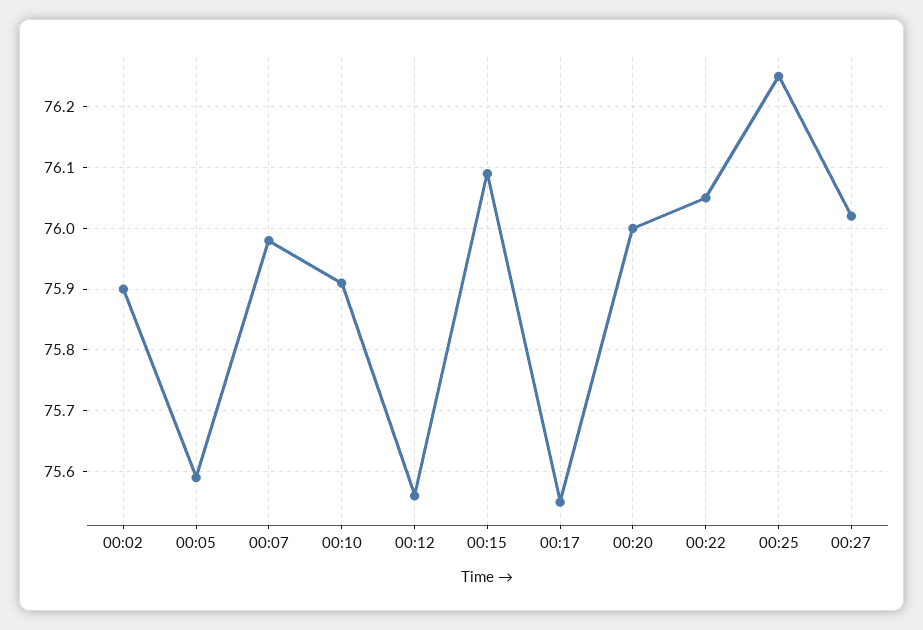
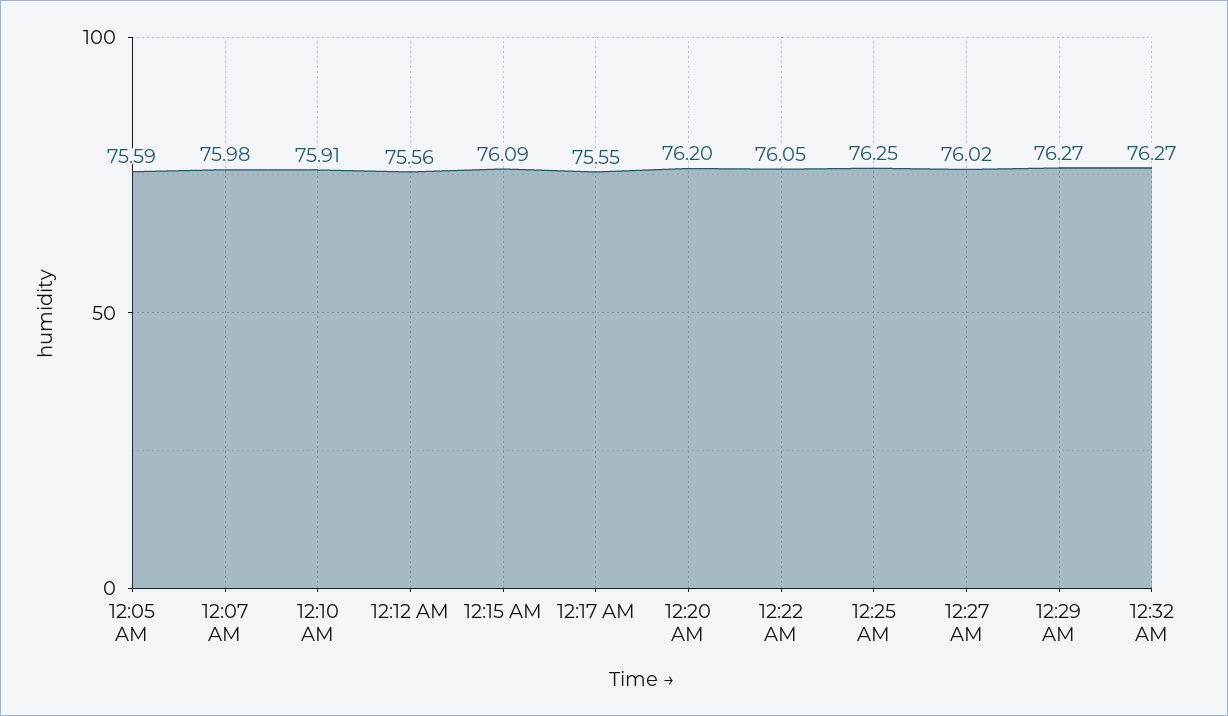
00:02: 75.9 -> none
00:20: 76 -> 76.2
12:29 AM: none -> 76.27
12:32 AM: none -> 76.27

